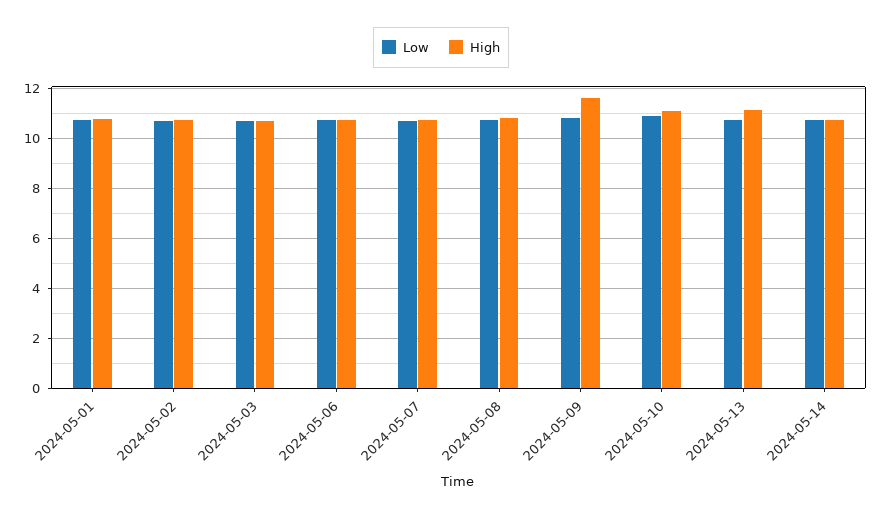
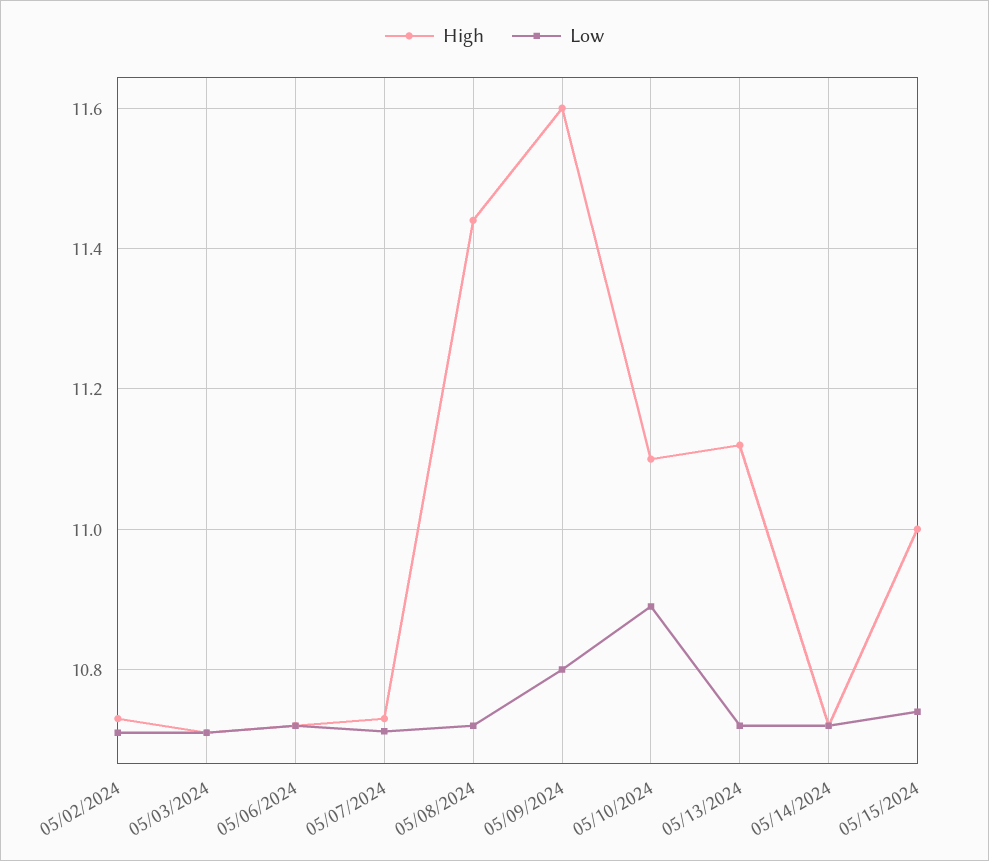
Low, 2024-05-01: 10.75 -> none
High, 2024-05-01: 10.75 -> none
High, 2024-05-08: 10.75 -> 11.44
High, 05/15/2024: none -> 11
Low, 05/15/2024: none -> 10.74

